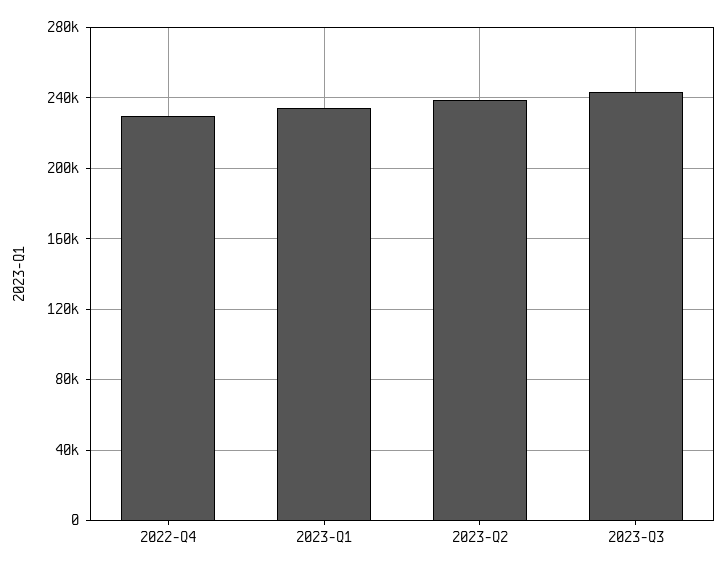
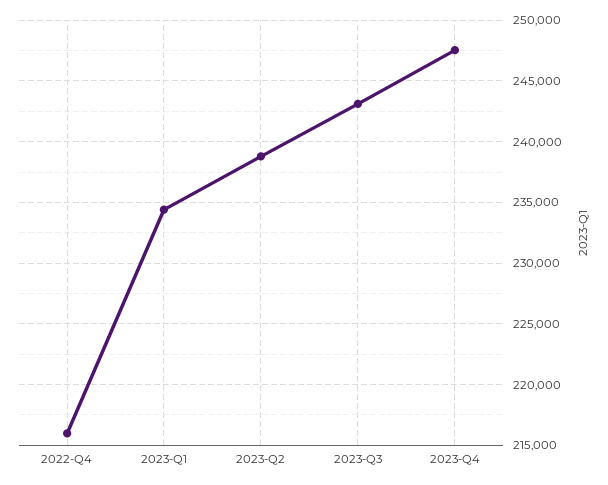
2022-Q4: 230000 -> 216000
2023-Q4: none -> 247500

